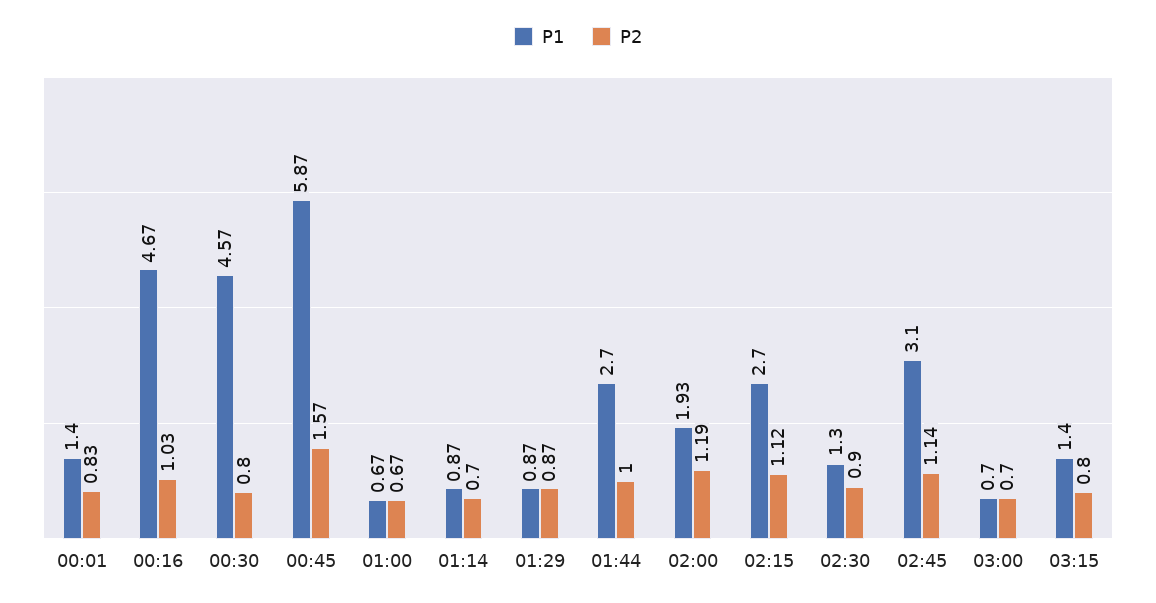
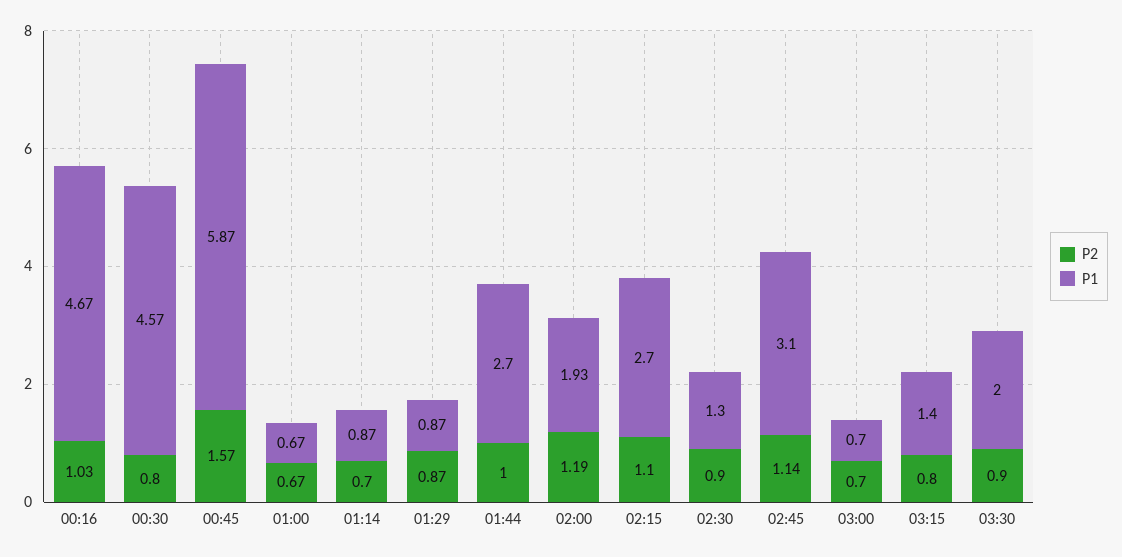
P1, 00:01: 1.4 -> none
P2, 00:01: 0.83 -> none
P2, 02:15: 1.12 -> 1.1
P2, 03:30: none -> 0.9
P1, 03:30: none -> 2

